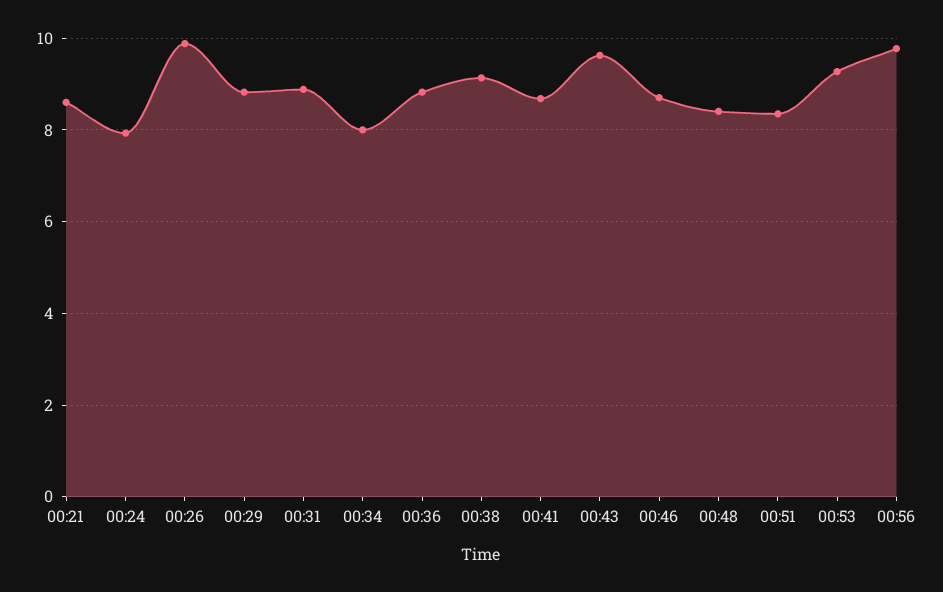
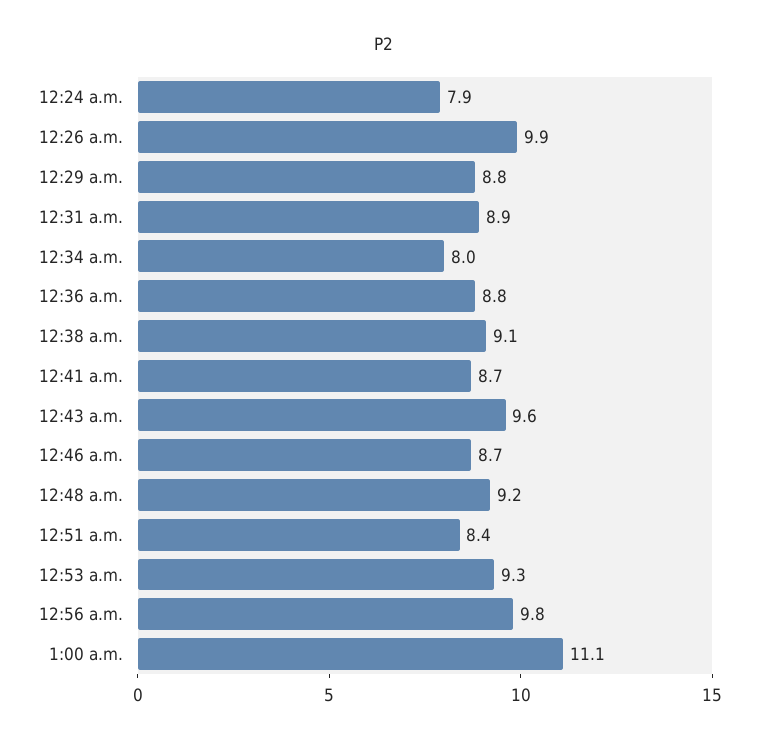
00:21: 8.6 -> none
00:48: 8.4 -> 9.2
1:00 a.m.: none -> 11.1

